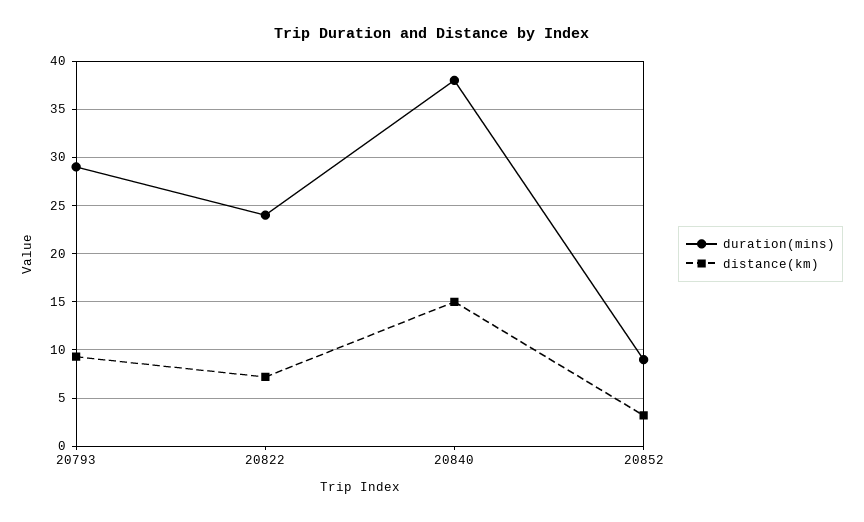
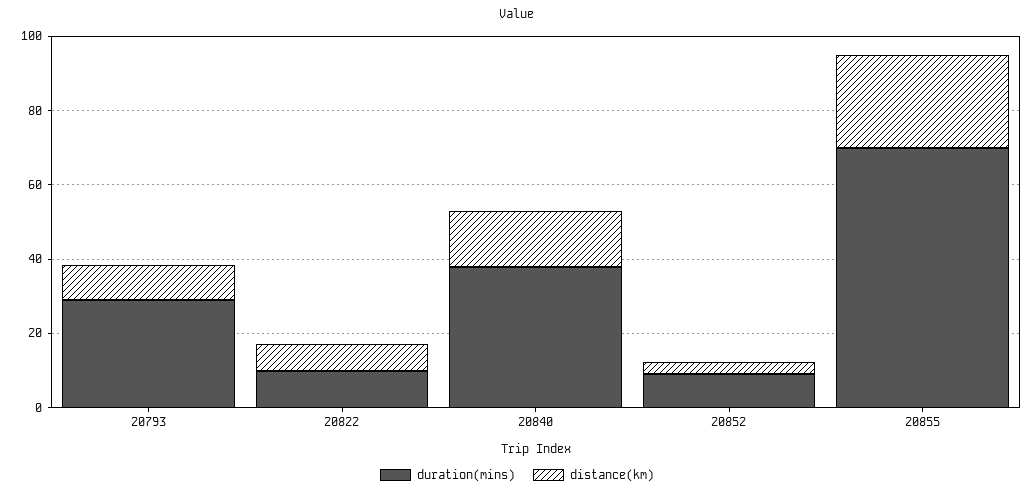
duration(mins), 20822: 24 -> 10
duration(mins), 20855: none -> 70
distance(km), 20855: none -> 25

